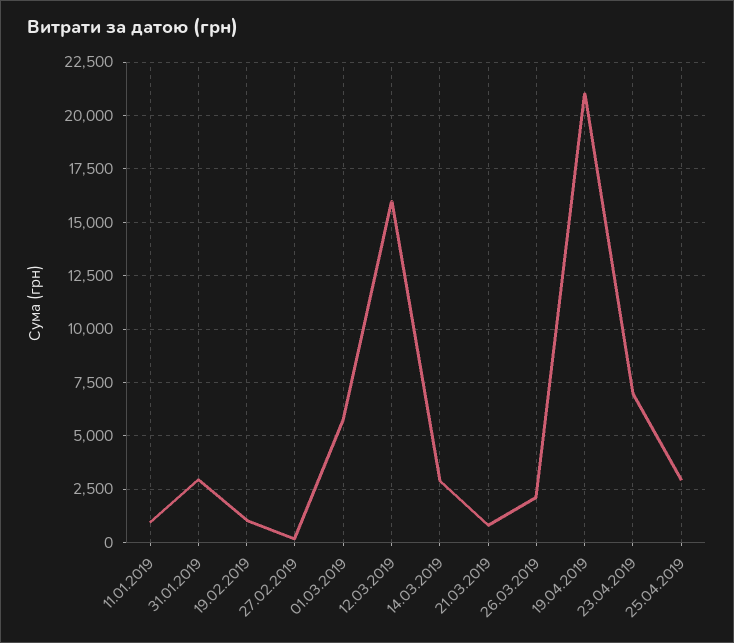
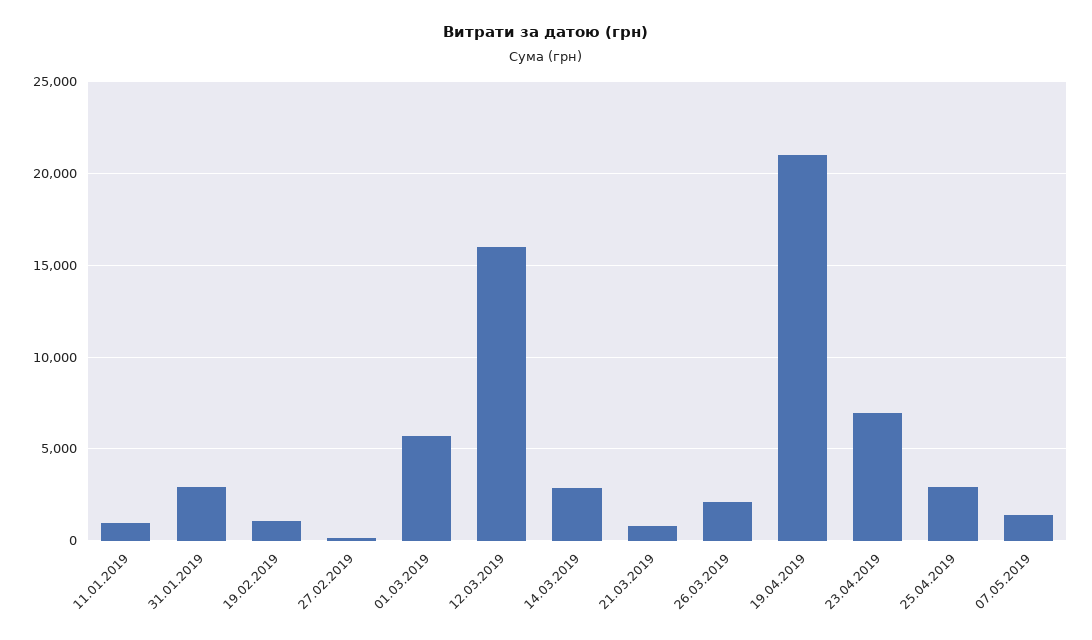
07.05.2019: none -> 1500

